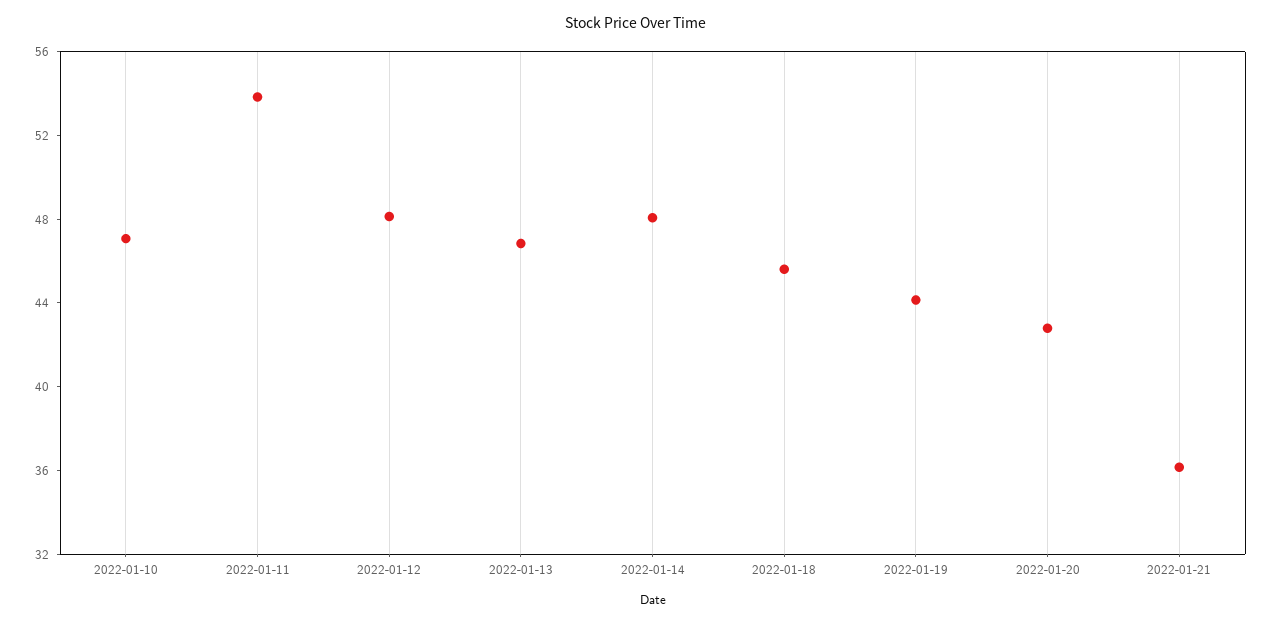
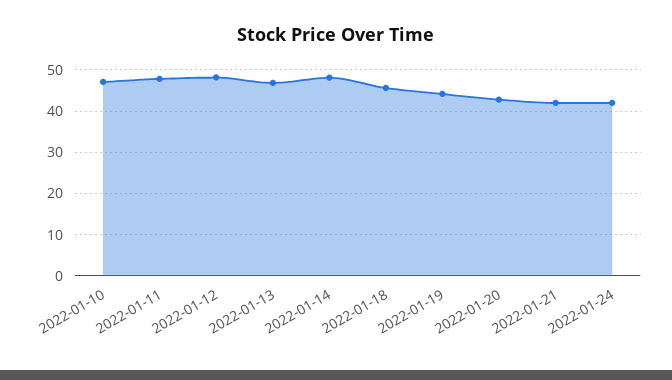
2022-01-11: 54 -> 48
2022-01-21: 36 -> 42
2022-01-24: none -> 42

